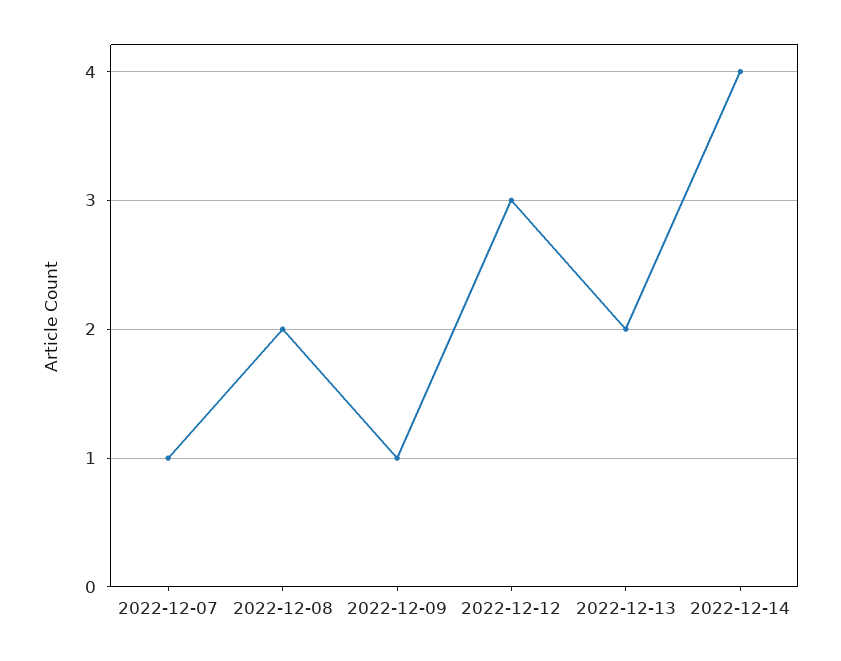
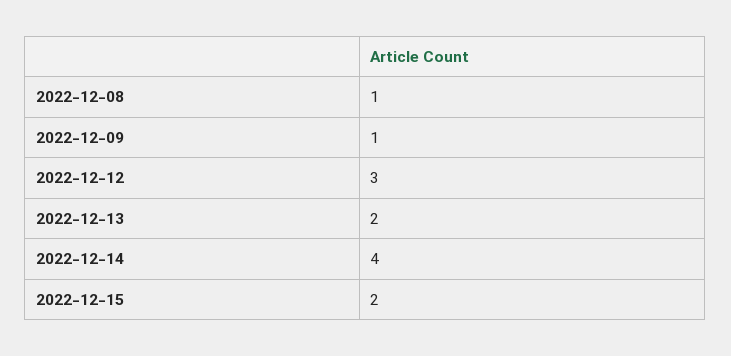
2022-12-07: 1 -> none
2022-12-08: 2 -> 1
2022-12-15: none -> 2

